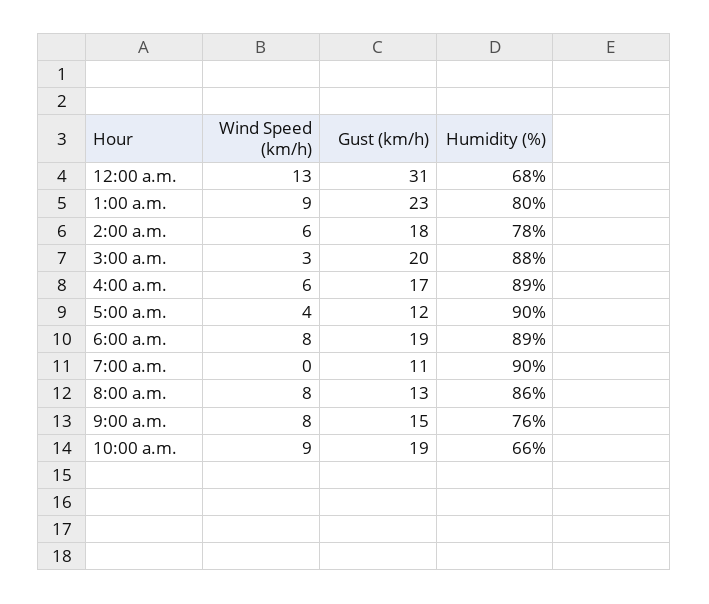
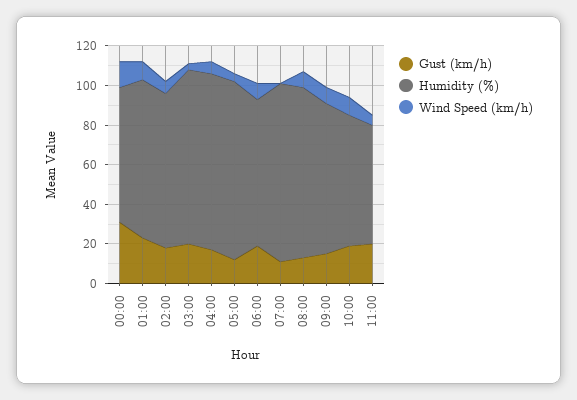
Humidity (%), 6:00 a.m.: 89 -> 75
Gust (km/h), 11:00: none -> 20
Humidity (%), 11:00: none -> 60
Wind Speed (km/h), 11:00: none -> 5

